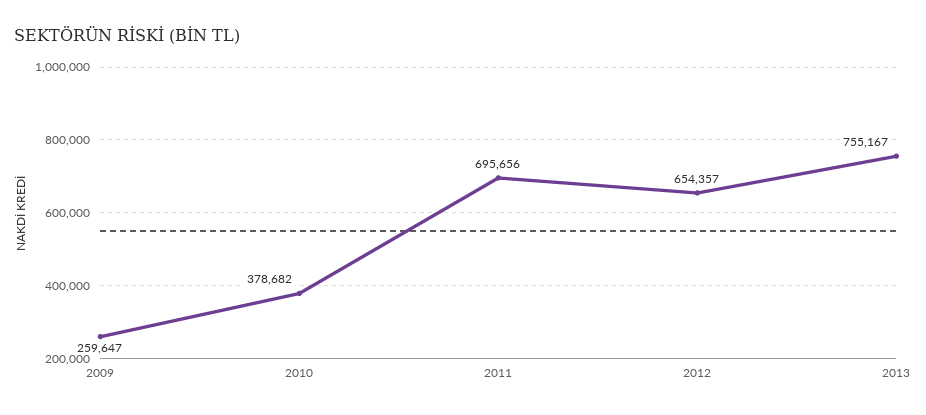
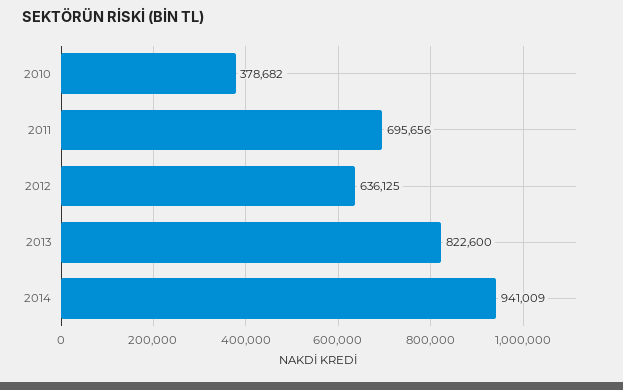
2009: 259647 -> none
2012: 654357 -> 636125
2013: 755167 -> 822600
2014: none -> 941009

